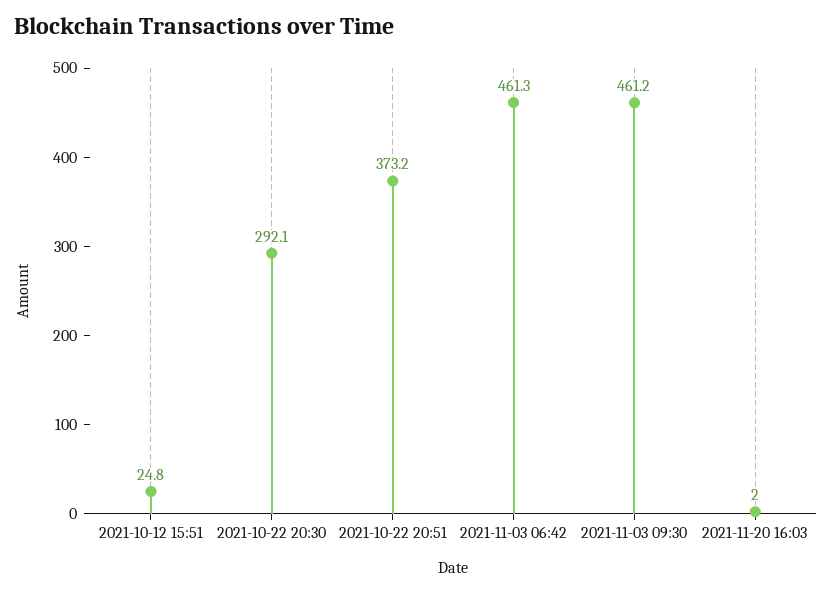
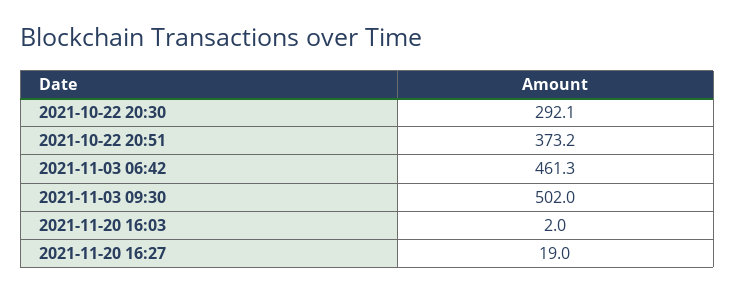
2021-10-12 15:51: 24.8 -> none
2021-11-03 09:30: 461.2 -> 502
2021-11-20 16:27: none -> 19

